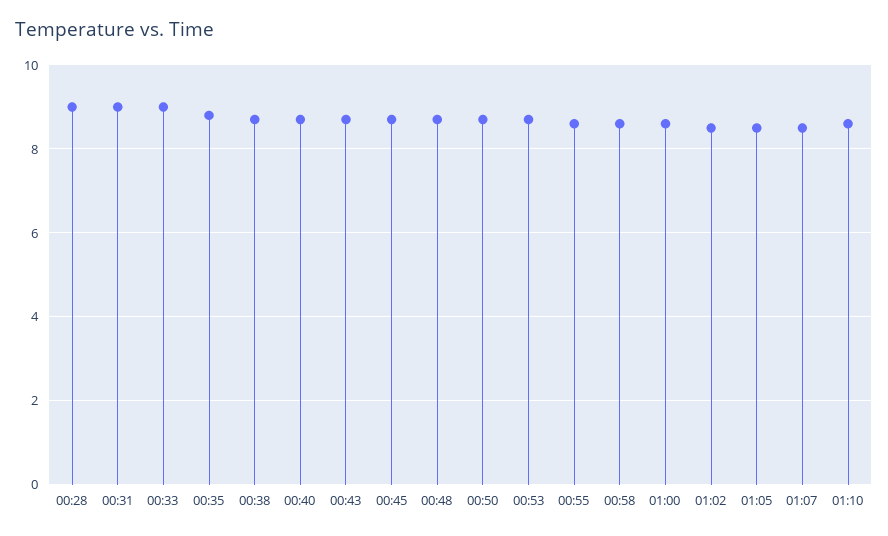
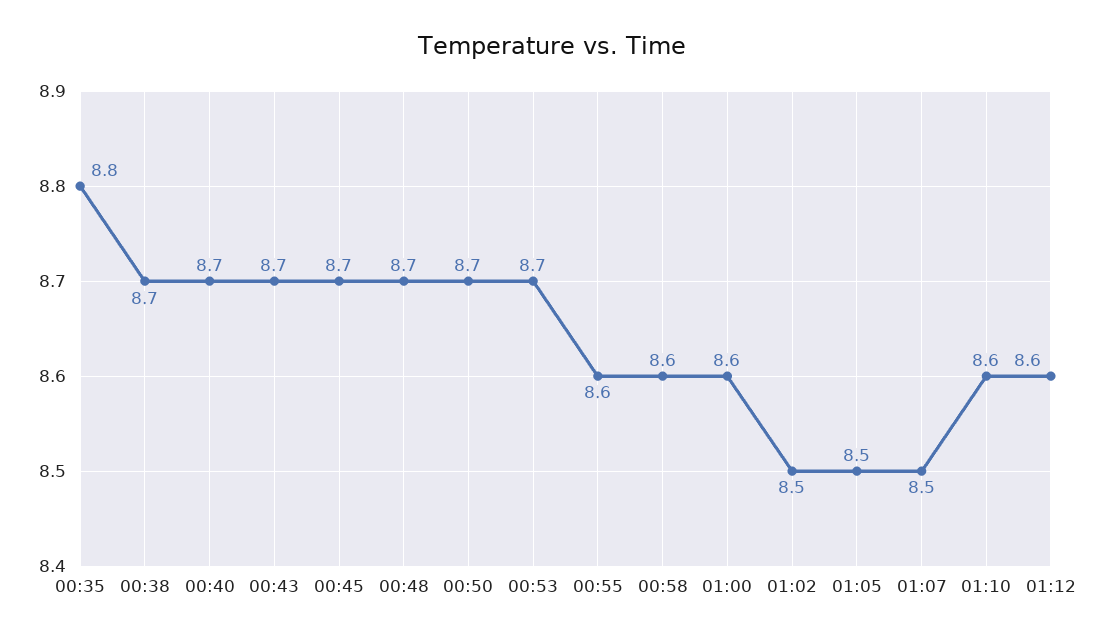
00:28: 9 -> none
00:31: 9 -> none
00:33: 9 -> none
01:12: none -> 8.6

